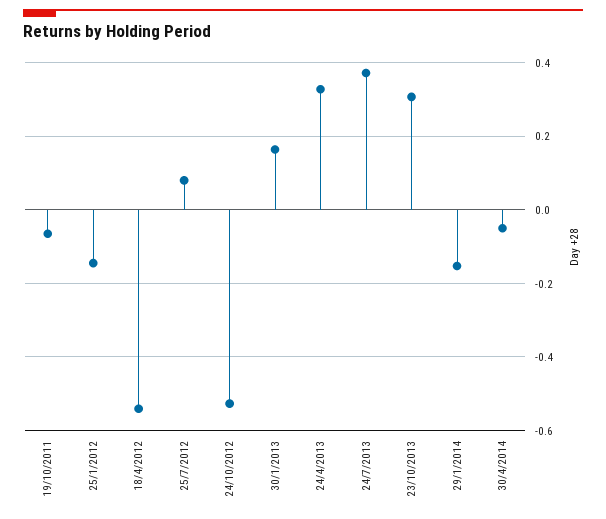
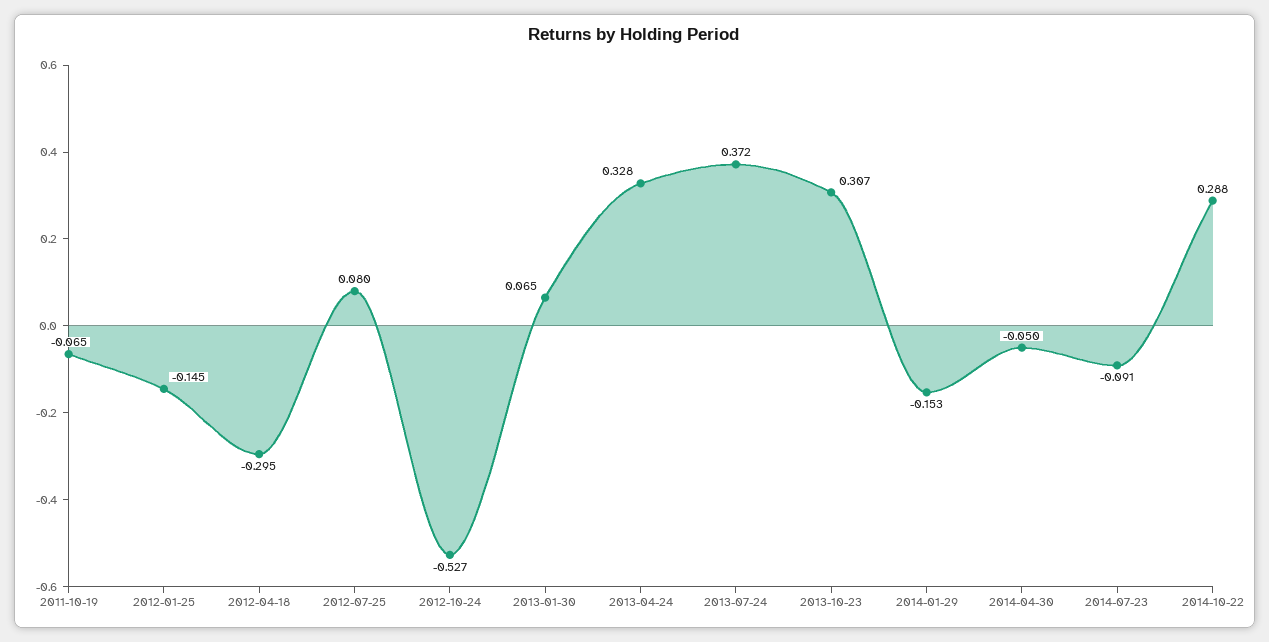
18/4/2012: -0.54 -> -0.295
30/1/2013: 0.16 -> 0.065
2014-07-23: none -> -0.091
2014-10-22: none -> 0.288

